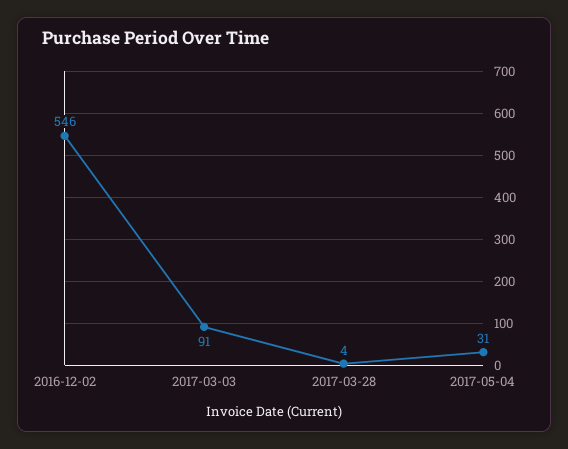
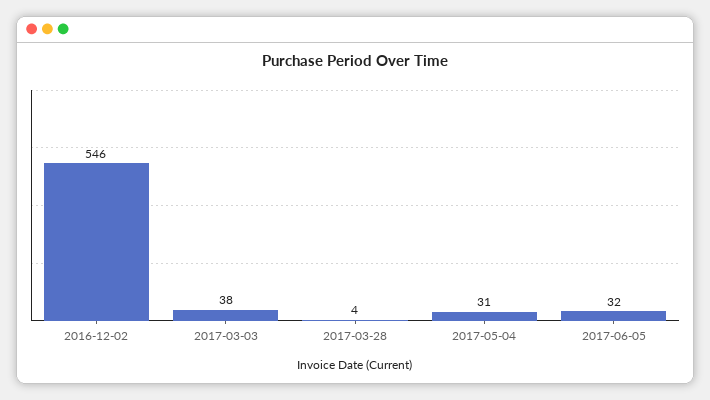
2017-03-03: 91 -> 38
2017-06-05: none -> 32

